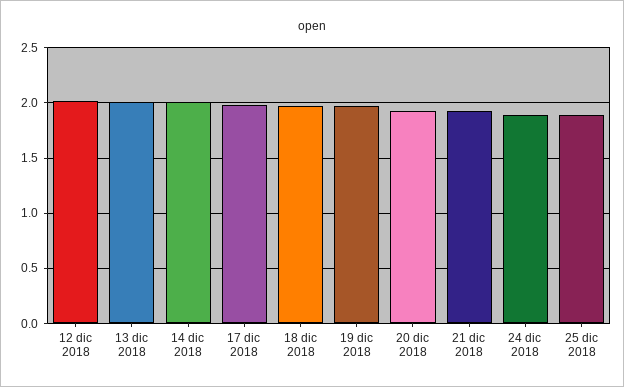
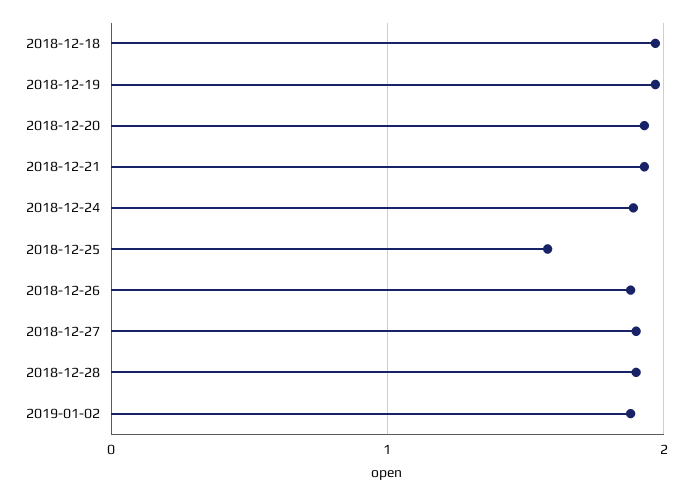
12 dic 2018: 2 -> none
13 dic 2018: 2 -> none
14 dic 2018: 2 -> none
17 dic 2018: 2 -> none
25 dic 2018: 1.9 -> 1.6
2018-12-26: none -> 1.9
2018-12-27: none -> 1.9
2018-12-28: none -> 1.9
2019-01-02: none -> 1.9

